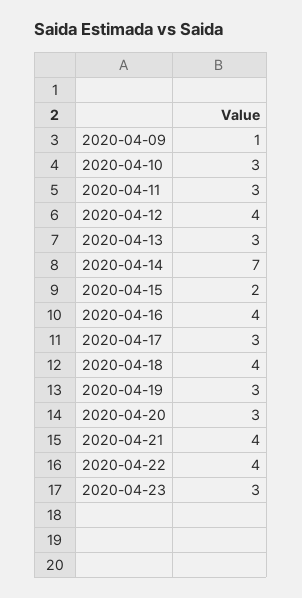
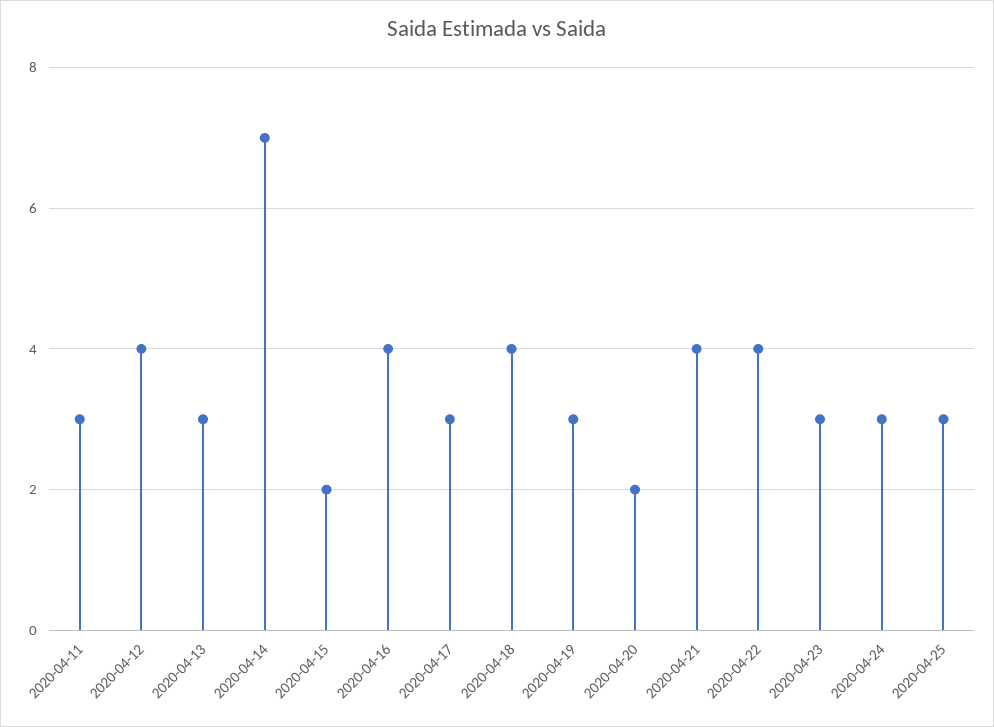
2020-04-09: 1 -> none
2020-04-10: 3 -> none
2020-04-20: 3 -> 2
2020-04-24: none -> 3
2020-04-25: none -> 3

